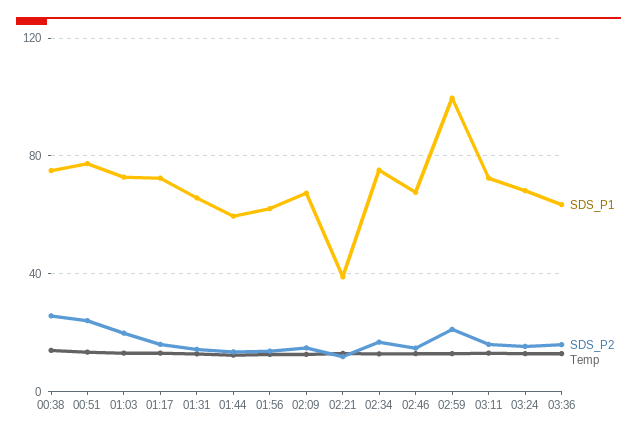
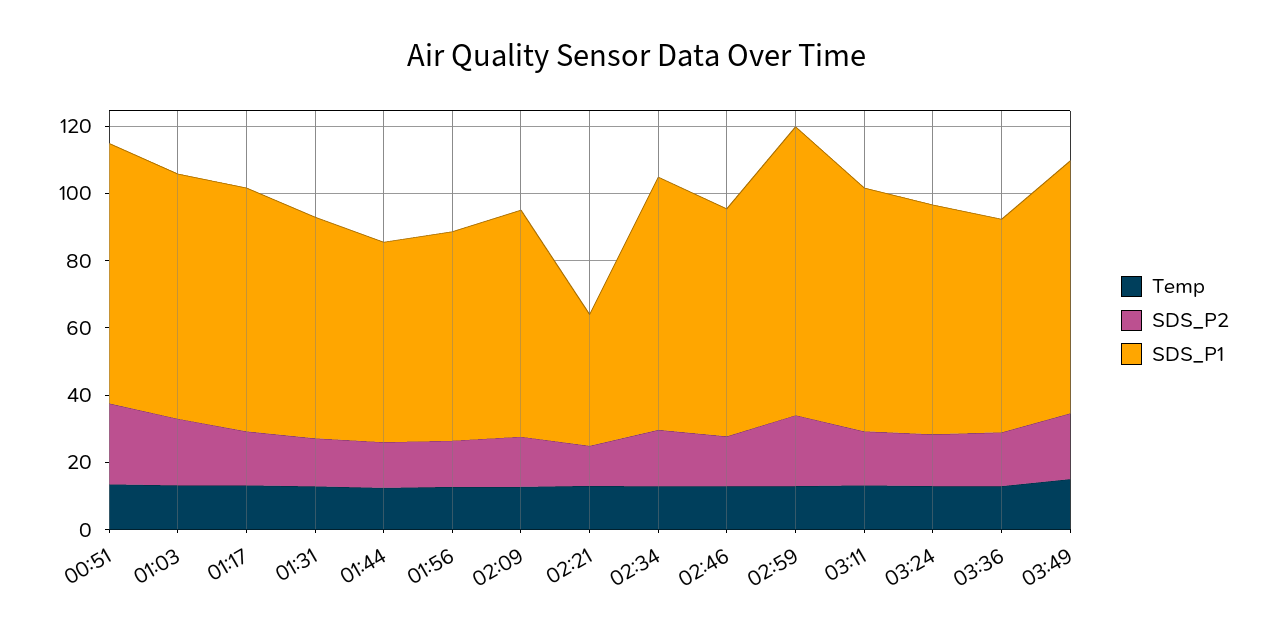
SDS_P1, 00:38: 75 -> none
SDS_P2, 00:38: 25 -> none
Temp, 00:38: 15 -> none
SDS_P1, 02:59: 100 -> 85
Temp, 03:49: none -> 15
SDS_P2, 03:49: none -> 20
SDS_P1, 03:49: none -> 75

